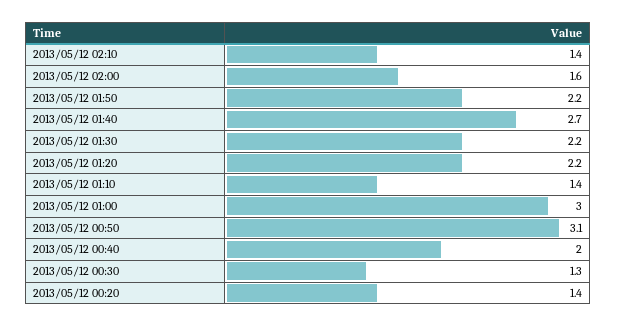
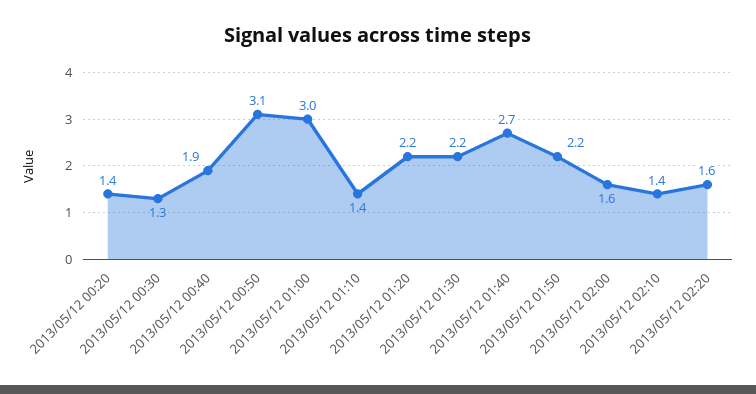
2013/05/12 00:40: 2 -> 1.9
2013/05/12 02:20: none -> 1.6

